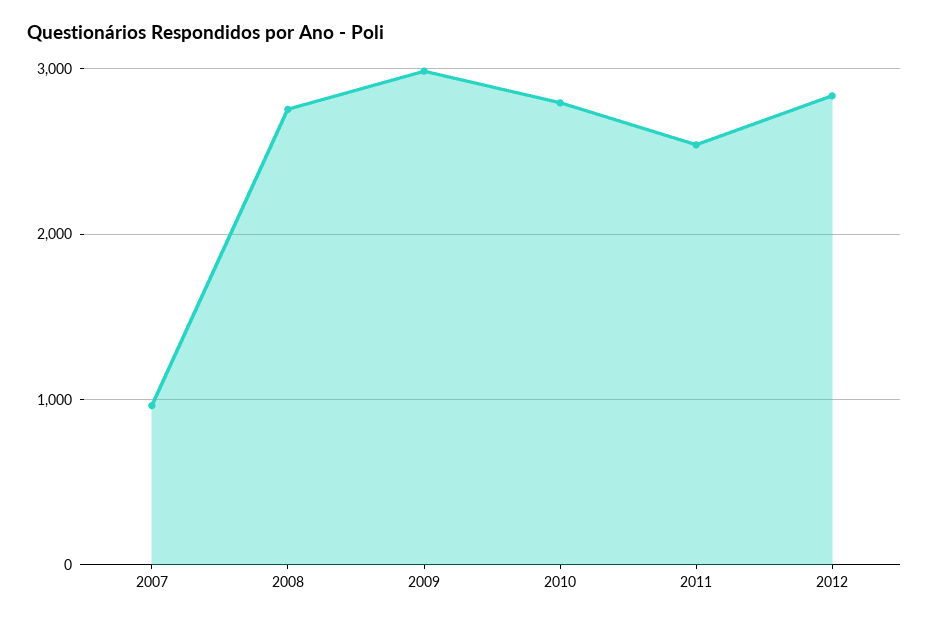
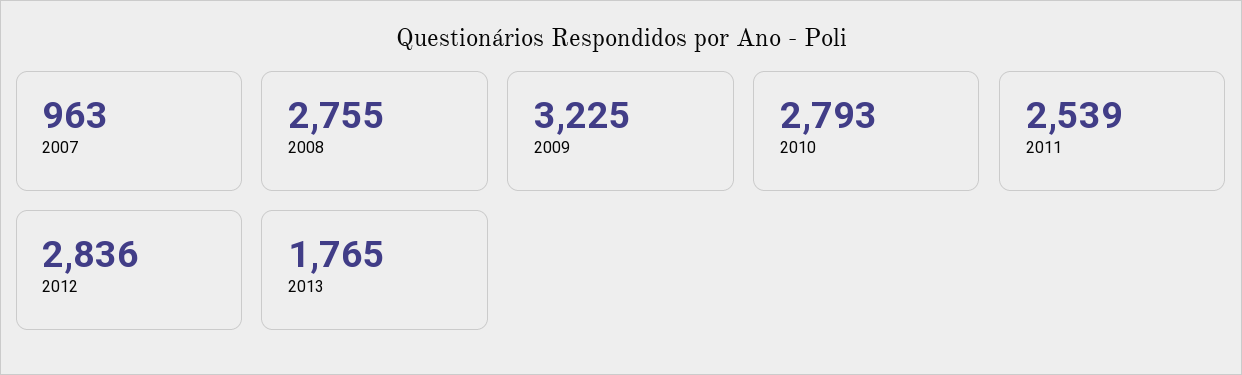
2009: 3000 -> 3225
2013: none -> 1765

